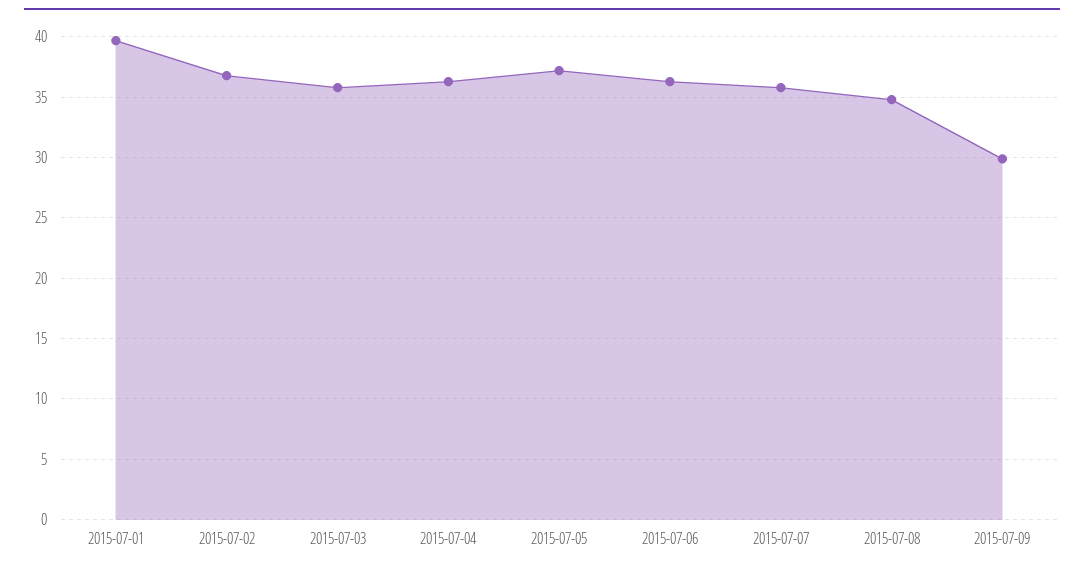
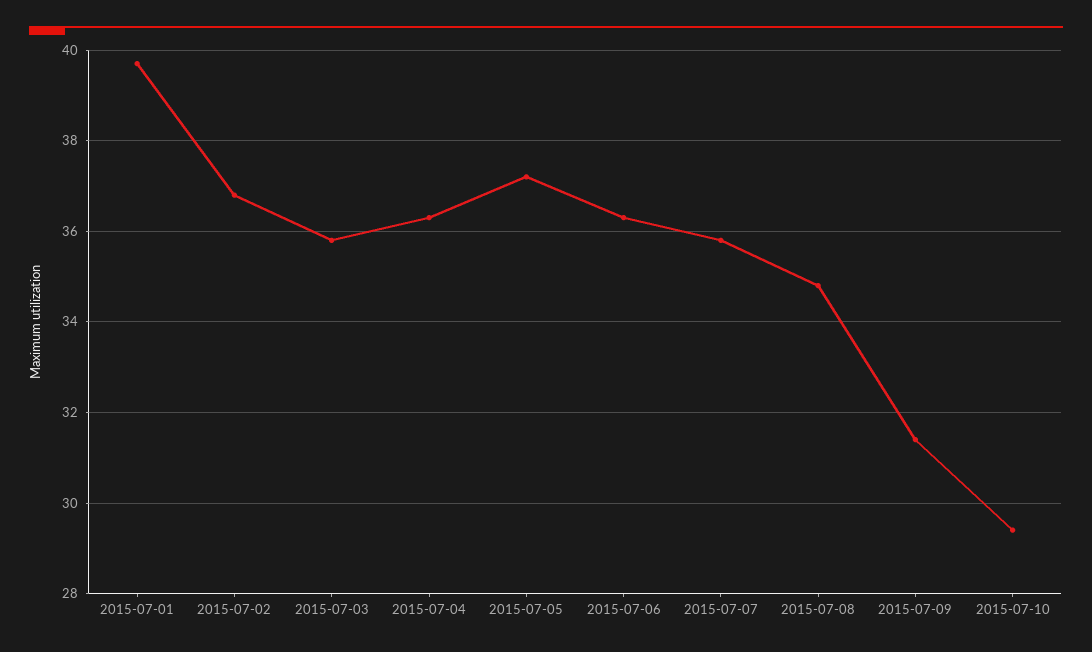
2015-07-09: 30 -> 31.5
2015-07-10: none -> 29.5

